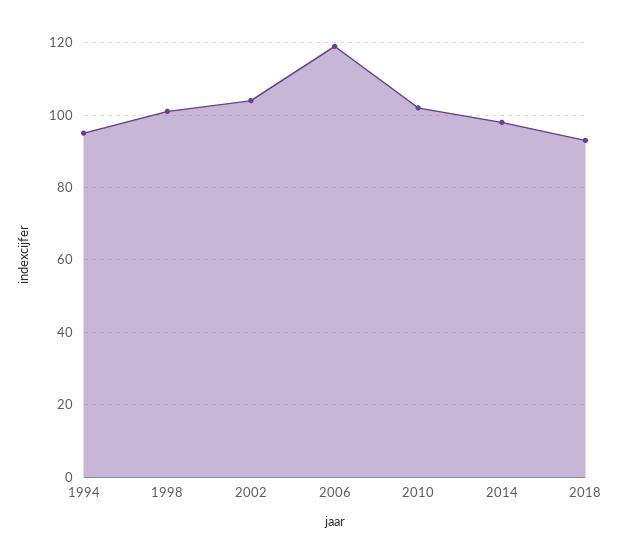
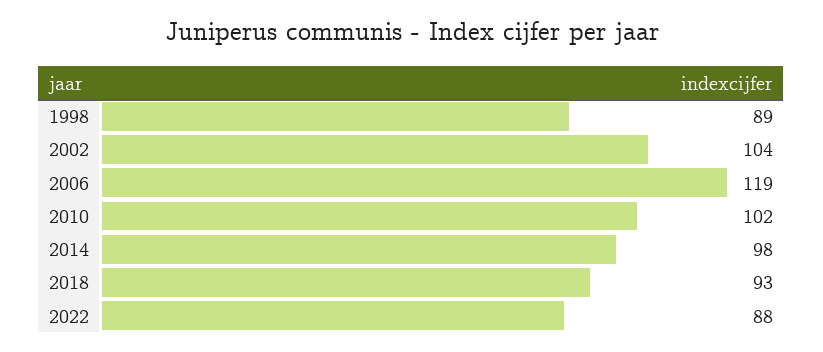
1994: 95 -> none
1998: 100 -> 89
2022: none -> 88

